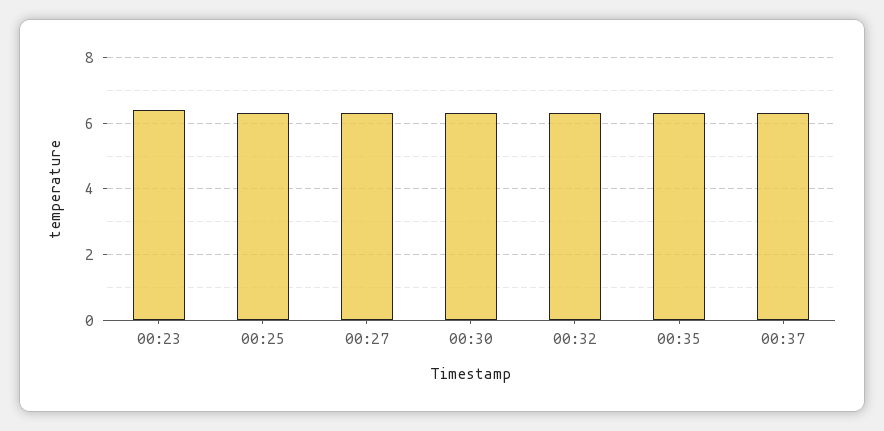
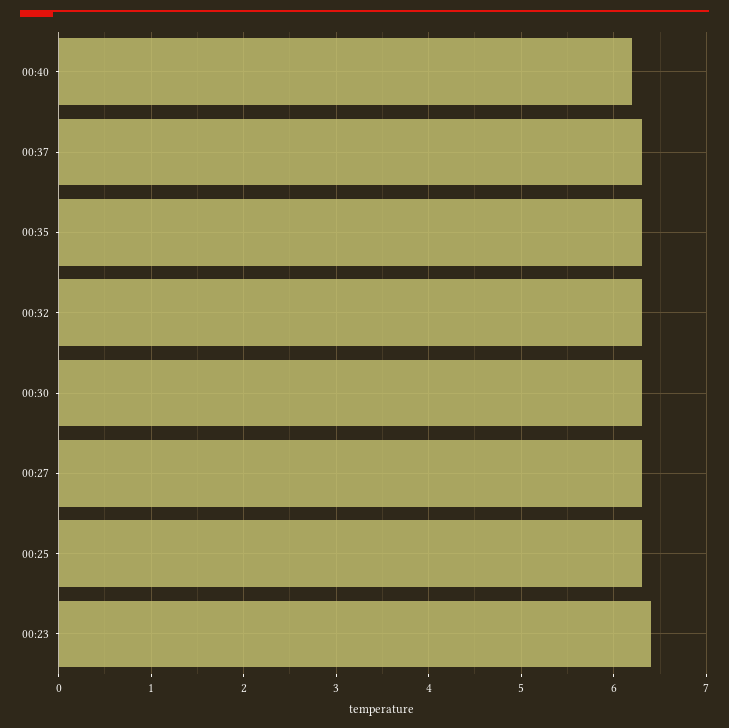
00:40: none -> 6.2

